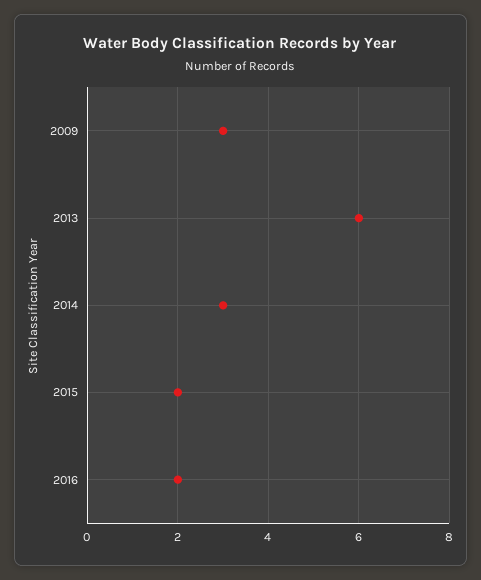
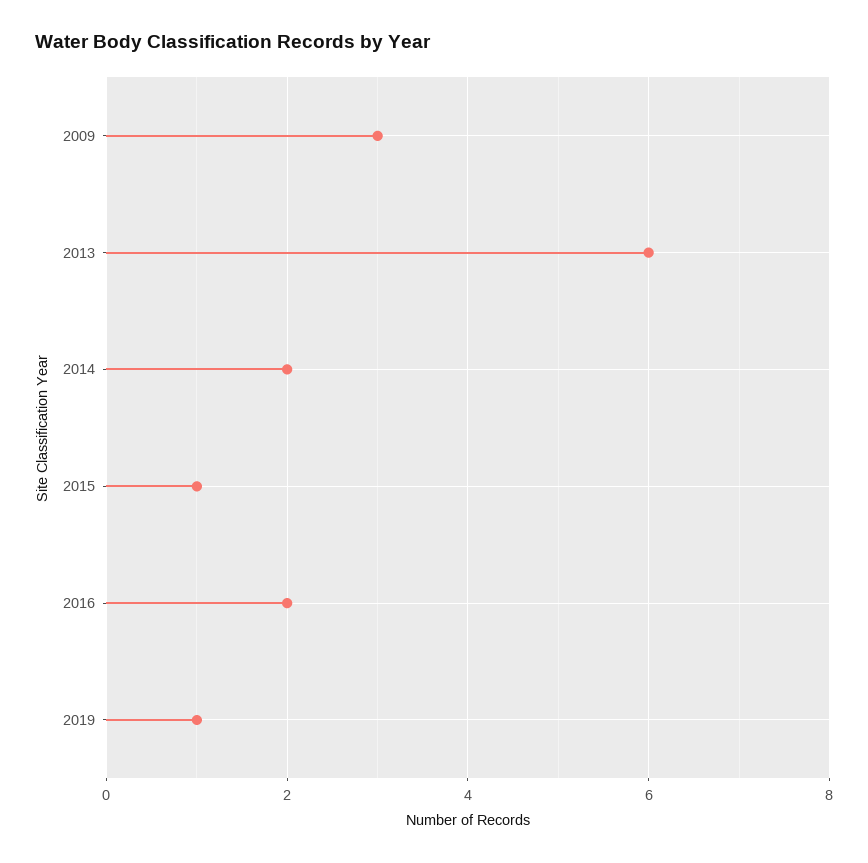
2014: 3 -> 2
2015: 2 -> 1
2019: none -> 1

